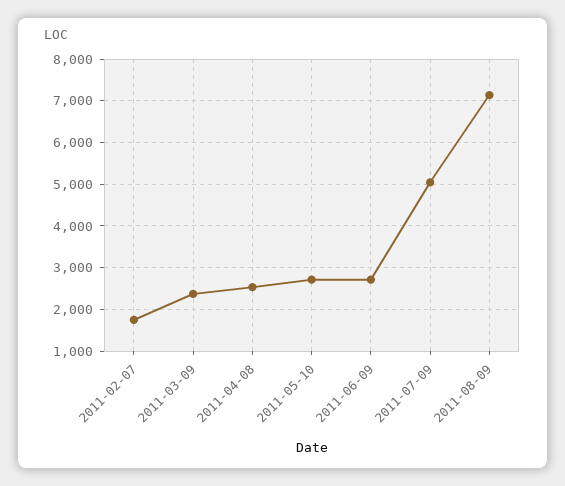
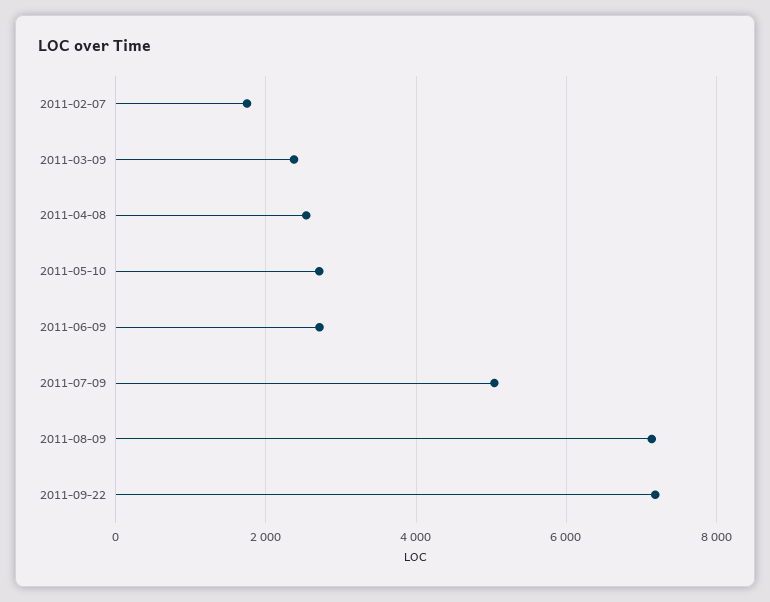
2011-09-22: none -> 7200

